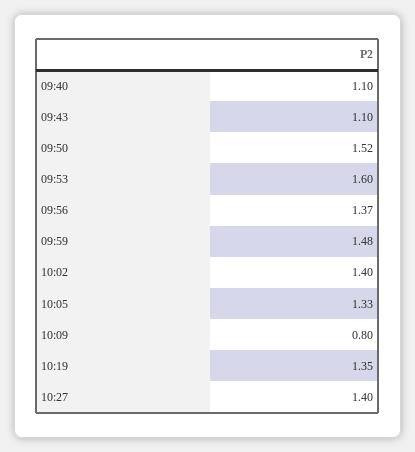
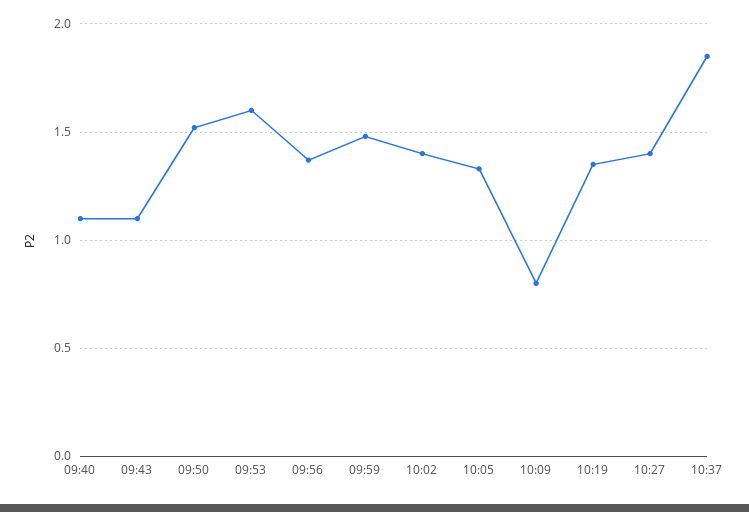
10:37: none -> 1.85

